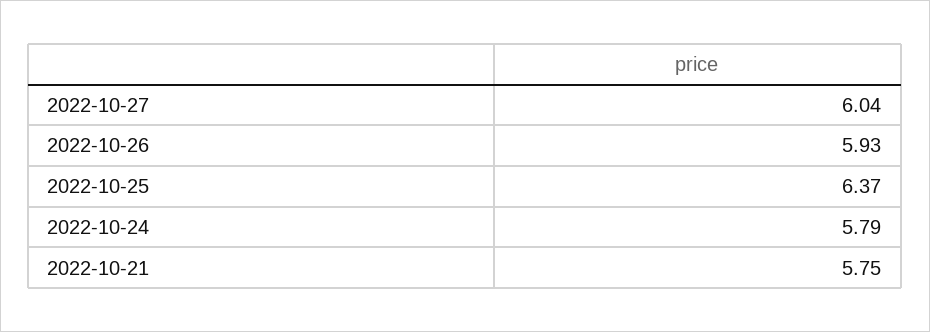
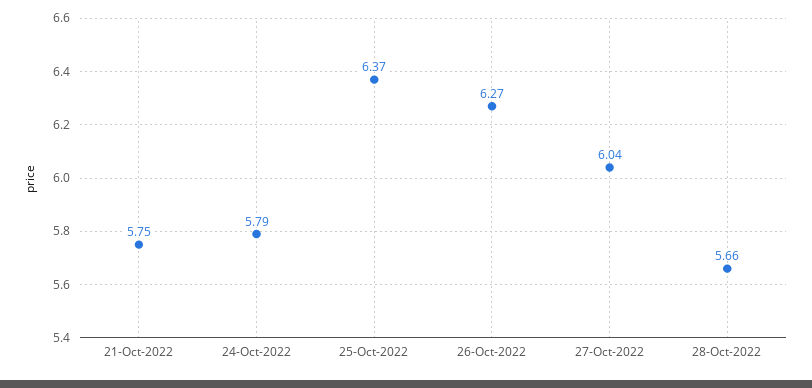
2022-10-26: 5.93 -> 6.27
28-Oct-2022: none -> 5.66

